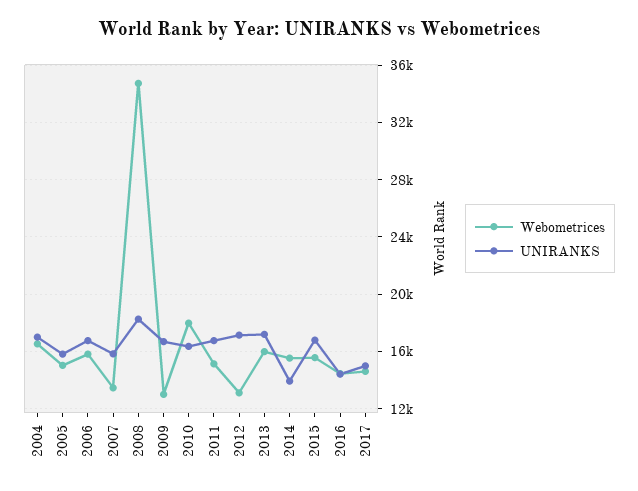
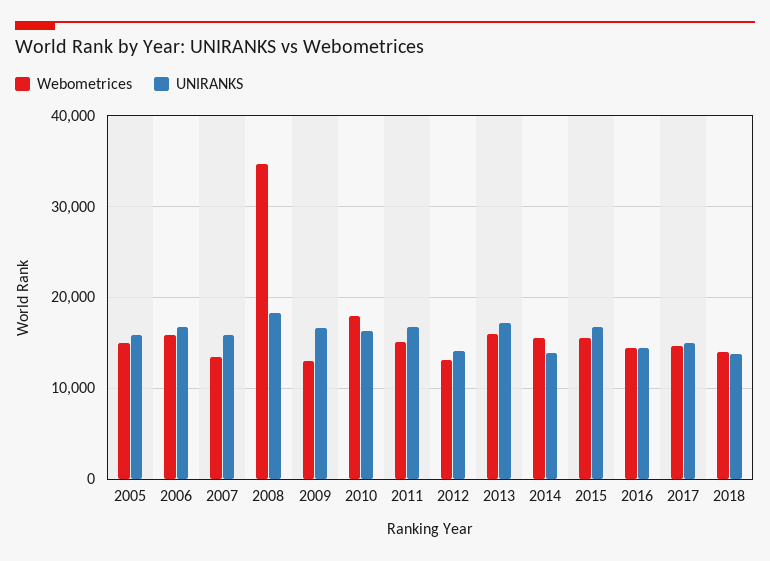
Webometrices, 2004: 16500 -> none
UNIRANKS, 2004: 17000 -> none
UNIRANKS, 2012: 17000 -> 14000
Webometrices, 2018: none -> 14000
UNIRANKS, 2018: none -> 14000

